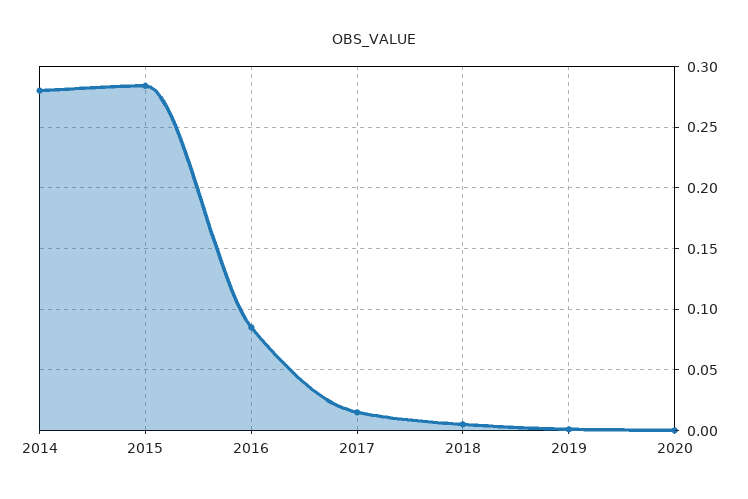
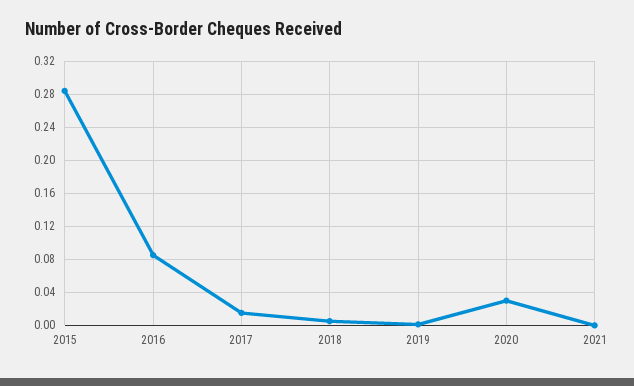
2014: 0.28 -> none
2020: 0 -> 0.03
2021: none -> 0

